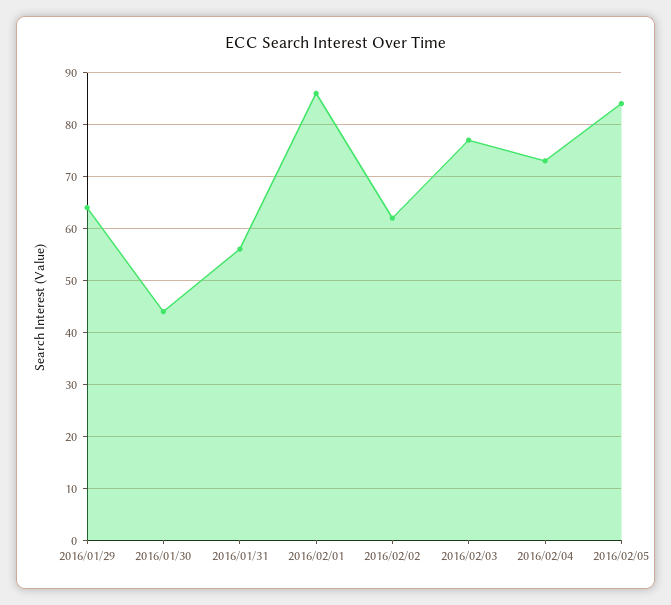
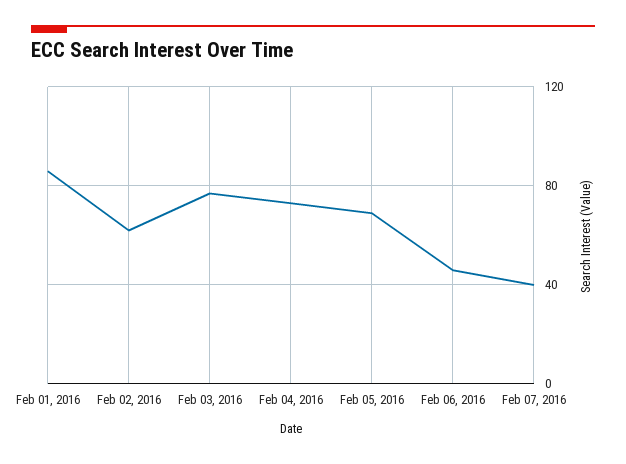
2016/01/29: 65 -> none
2016/01/30: 45 -> none
2016/01/31: 55 -> none
2016/02/05: 85 -> 70
Feb 06, 2016: none -> 45
Feb 07, 2016: none -> 40

